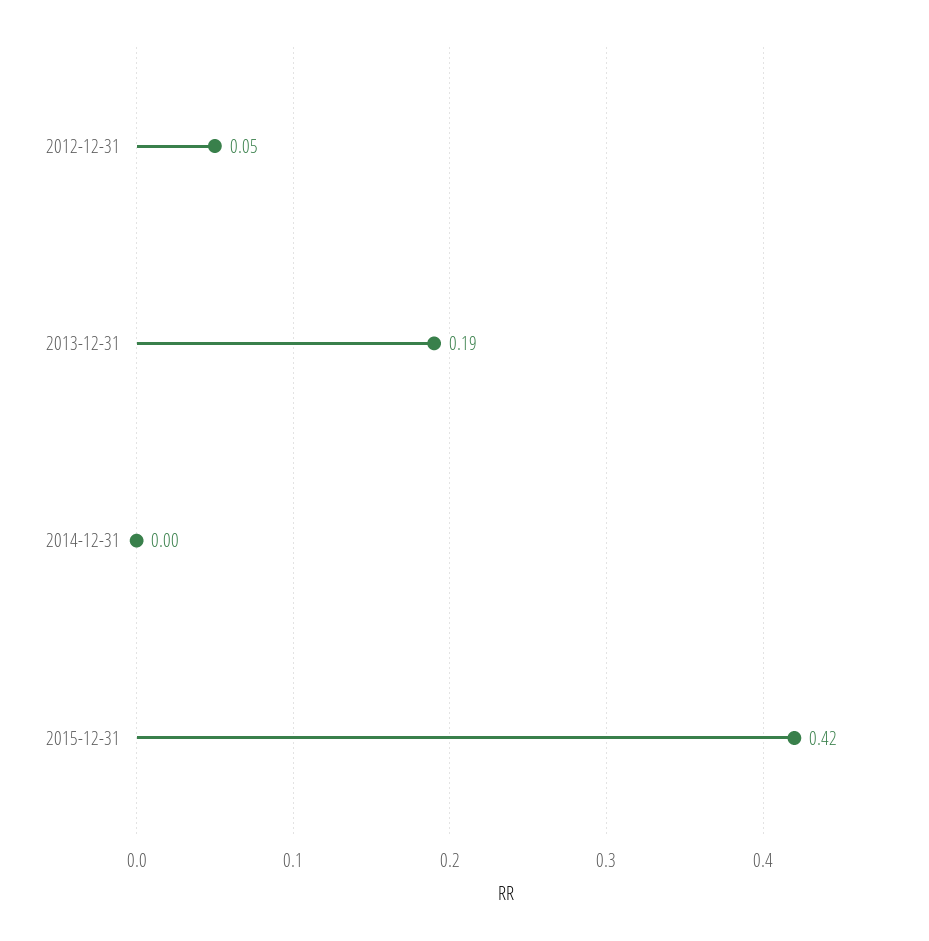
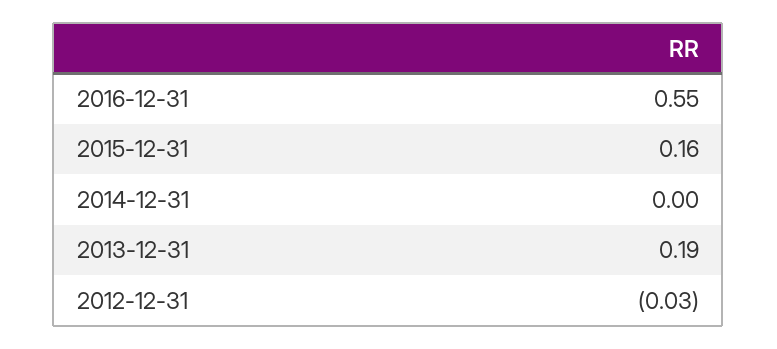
2012-12-31: 0.05 -> -0.03
2015-12-31: 0.42 -> 0.16
2016-12-31: none -> 0.55

